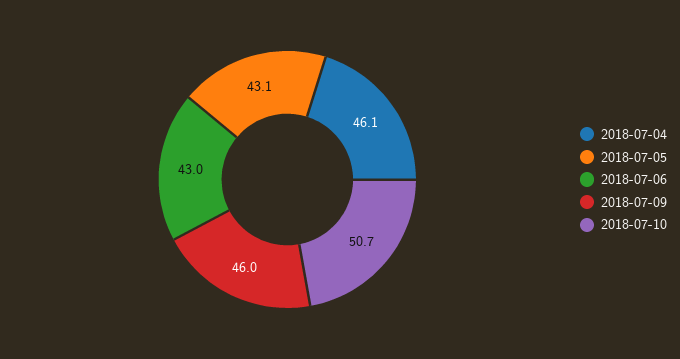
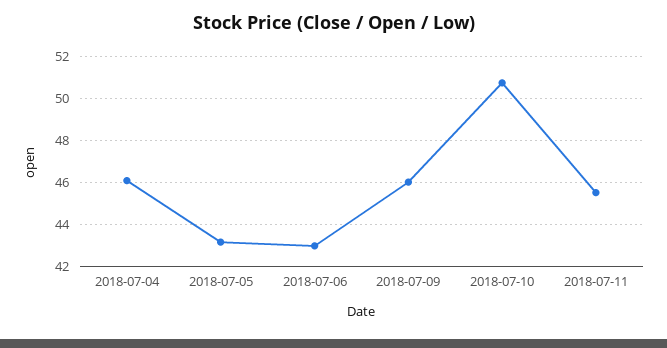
2018-07-11: none -> 45.5

